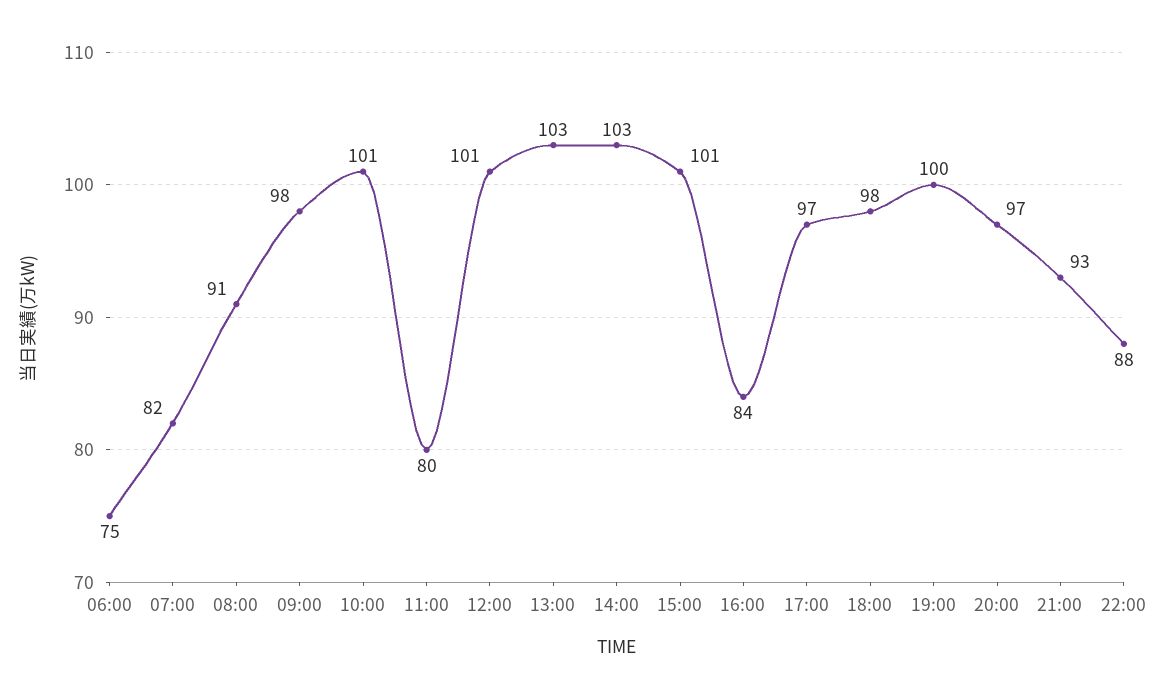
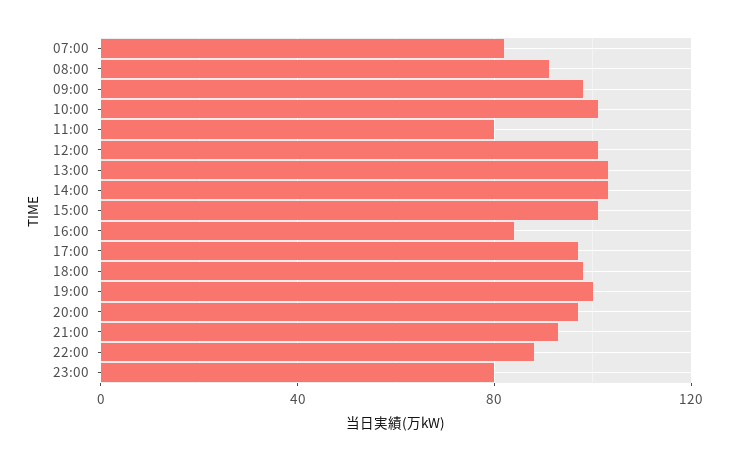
06:00: 75 -> none
23:00: none -> 80

